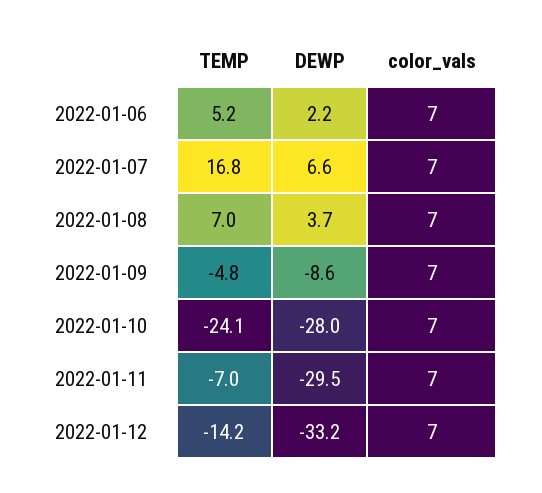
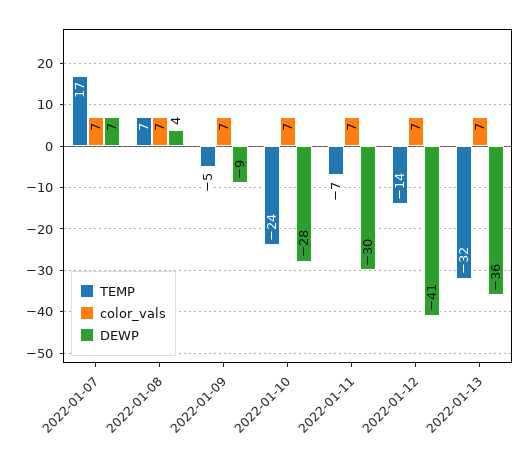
TEMP, 2022-01-06: 5.2 -> none
DEWP, 2022-01-06: 2.2 -> none
color_vals, 2022-01-06: 7 -> none
DEWP, 2022-01-12: -33.2 -> -41
TEMP, 2022-01-13: none -> -32
color_vals, 2022-01-13: none -> 7
DEWP, 2022-01-13: none -> -36

